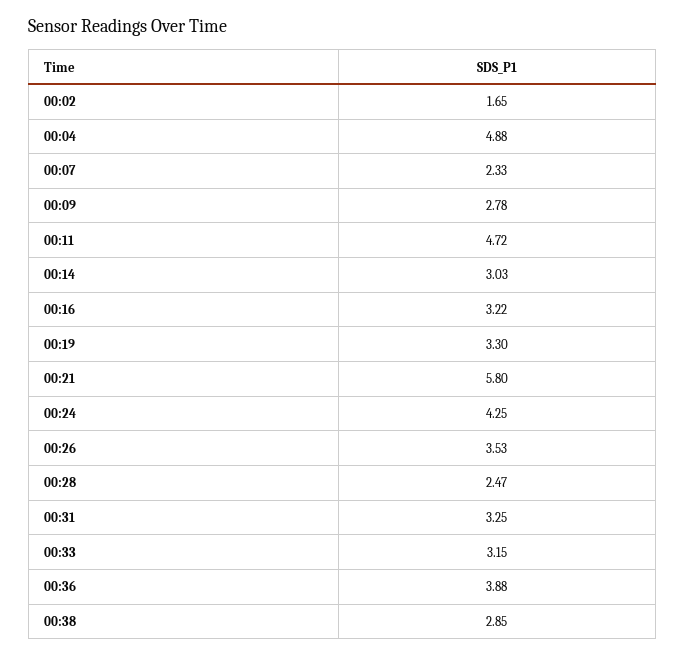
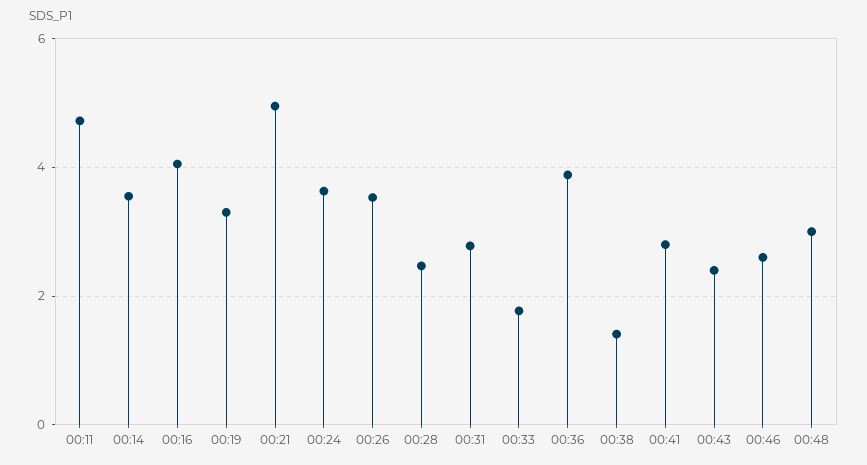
00:02: 1.65 -> none
00:04: 4.88 -> none
00:07: 2.33 -> none
00:09: 2.78 -> none
00:14: 3.03 -> 3.6
00:16: 3.22 -> 4
00:21: 5.8 -> 5
00:24: 4.25 -> 3.6
00:31: 3.25 -> 2.8
00:33: 3.15 -> 1.8
00:38: 2.85 -> 1.4
00:41: none -> 2.8
00:43: none -> 2.4
00:46: none -> 2.6
00:48: none -> 3

